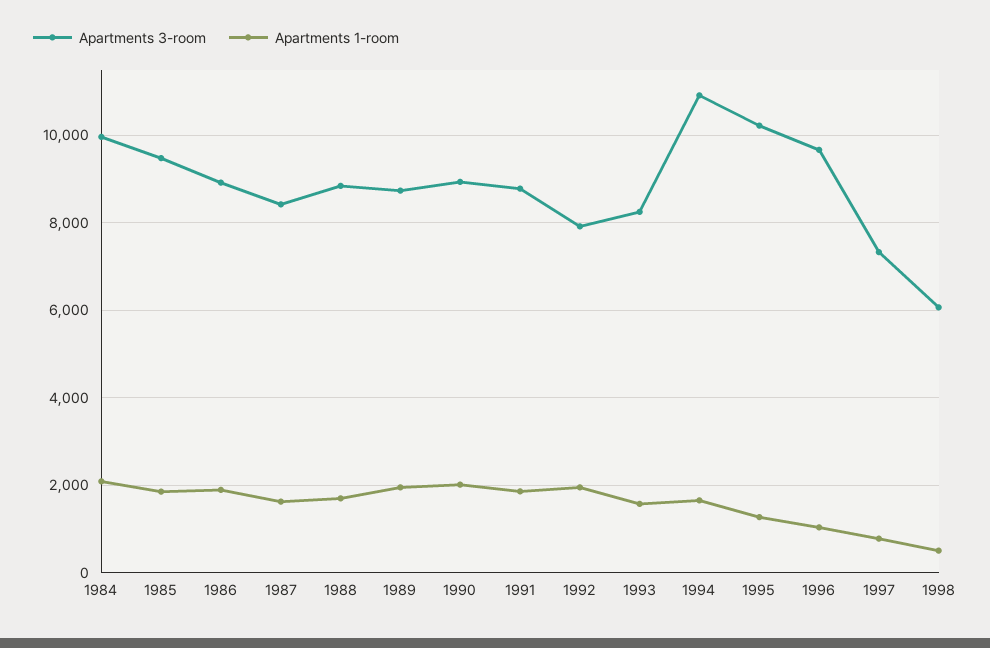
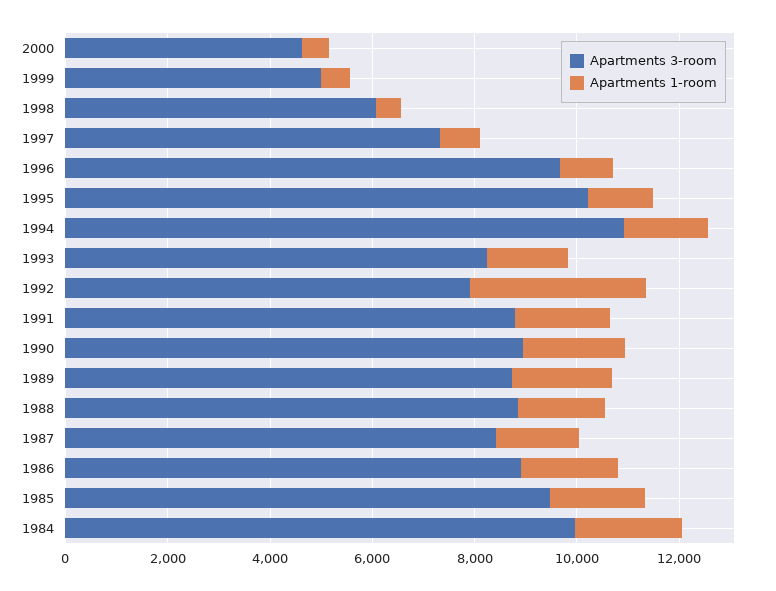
Apartments 1-room, 1992: 2000 -> 3500
Apartments 3-room, 2000: none -> 4500
Apartments 1-room, 2000: none -> 500
Apartments 3-room, 1999: none -> 5000
Apartments 1-room, 1999: none -> 500

